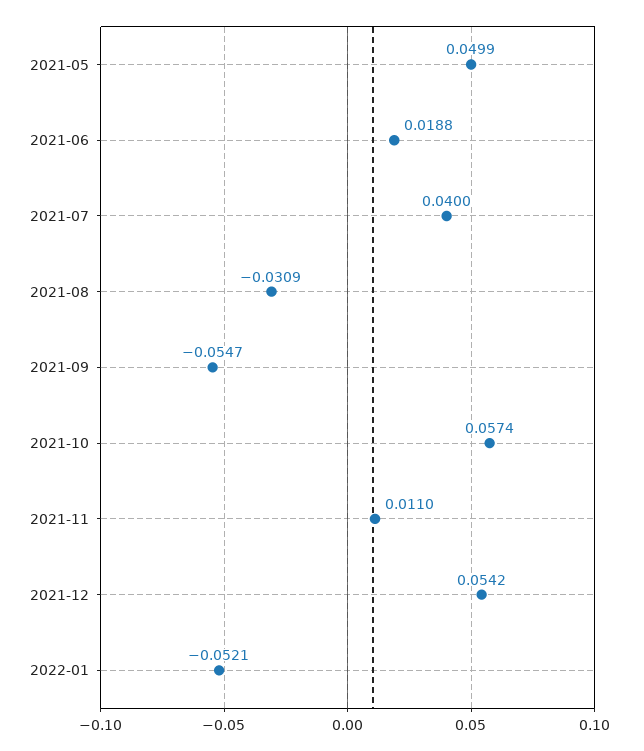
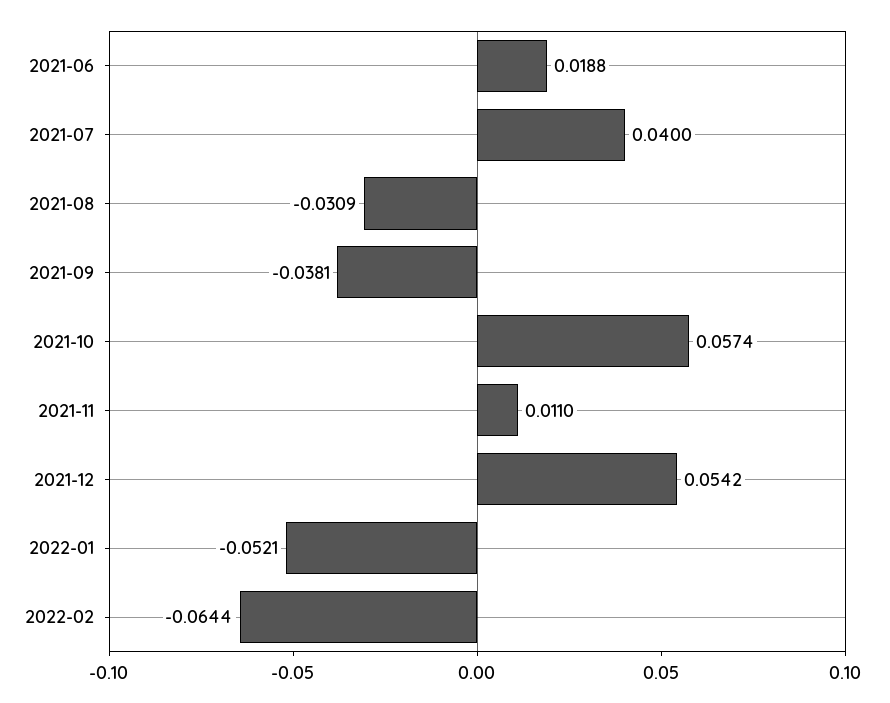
2021-05: 0.0499 -> none
2021-09: -0.0547 -> -0.0381
2022-02: none -> -0.0644

